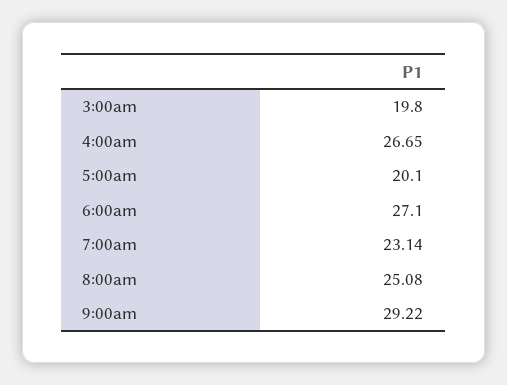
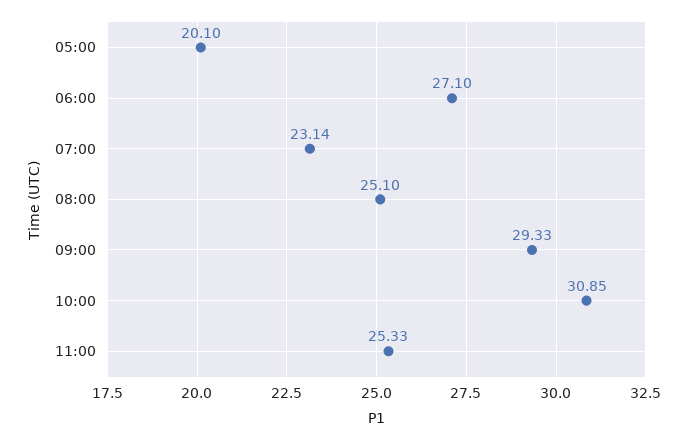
3:00am: 19.8 -> none
4:00am: 26.65 -> none
8:00am: 25.08 -> 25.1
9:00am: 29.22 -> 29.33
10:00: none -> 30.85
11:00: none -> 25.33

